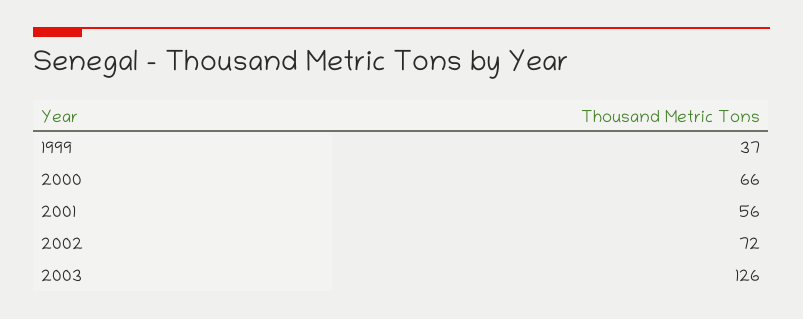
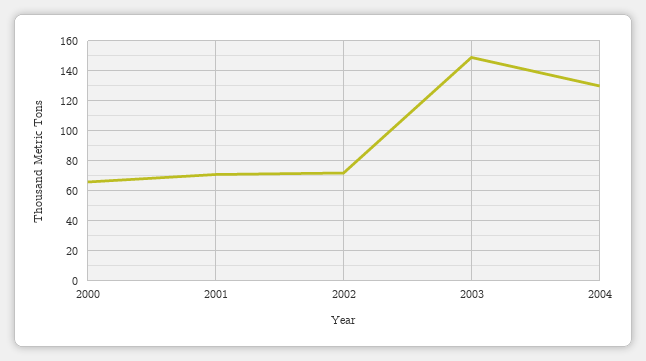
1999: 37 -> none
2001: 56 -> 70
2003: 126 -> 150
2004: none -> 130

